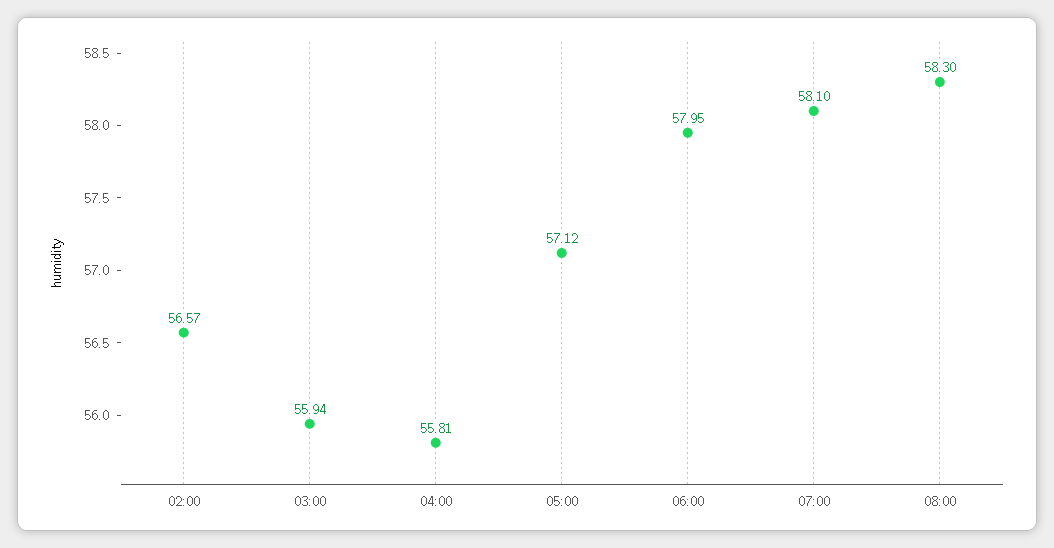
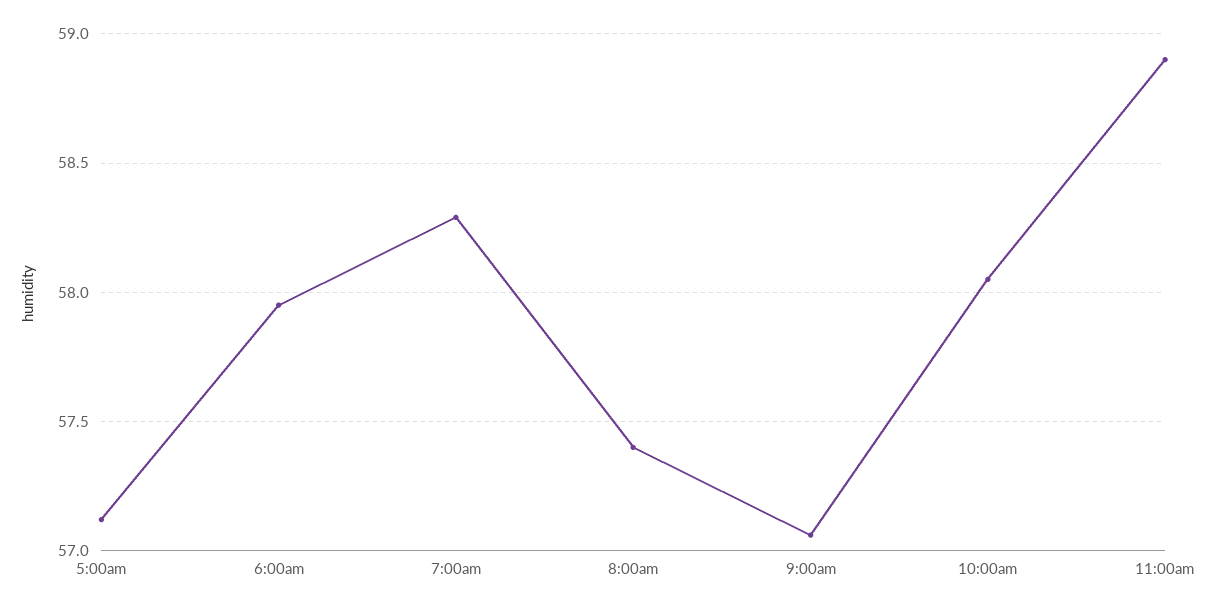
02:00: 56.57 -> none
03:00: 55.94 -> none
04:00: 55.81 -> none
07:00: 58.1 -> 58.3
08:00: 58.3 -> 57.4
9:00am: none -> 57.05
10:00am: none -> 58.05
11:00am: none -> 58.9

